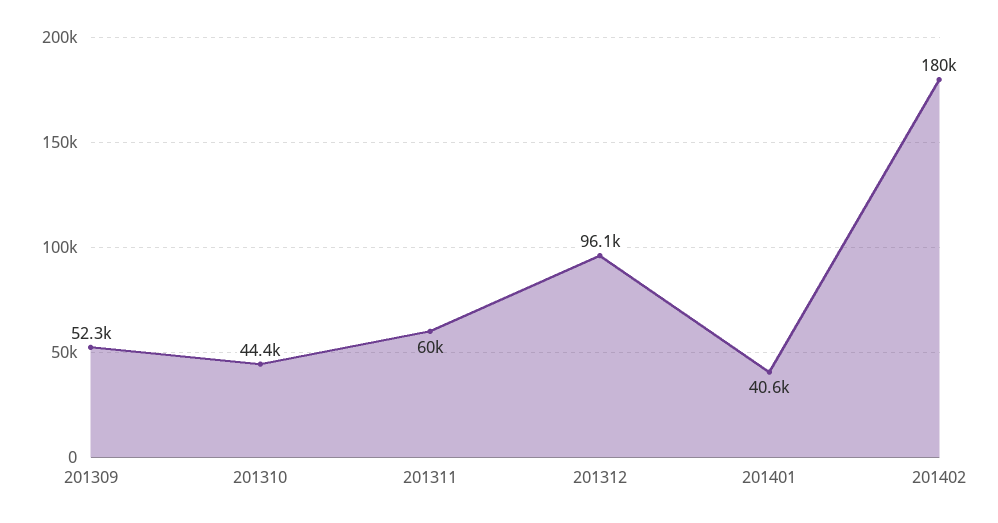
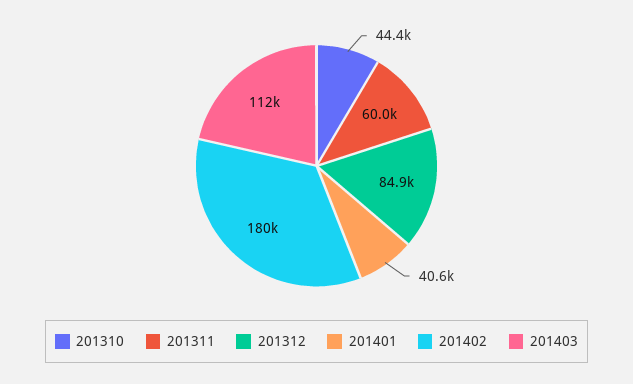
201309: 52300 -> none
201312: 96100 -> 84900
201403: none -> 112000

